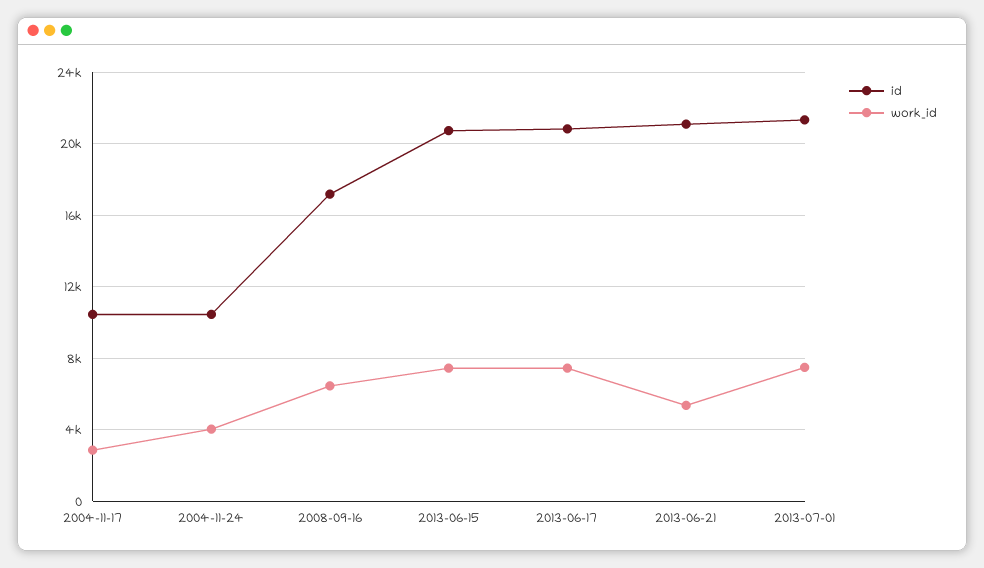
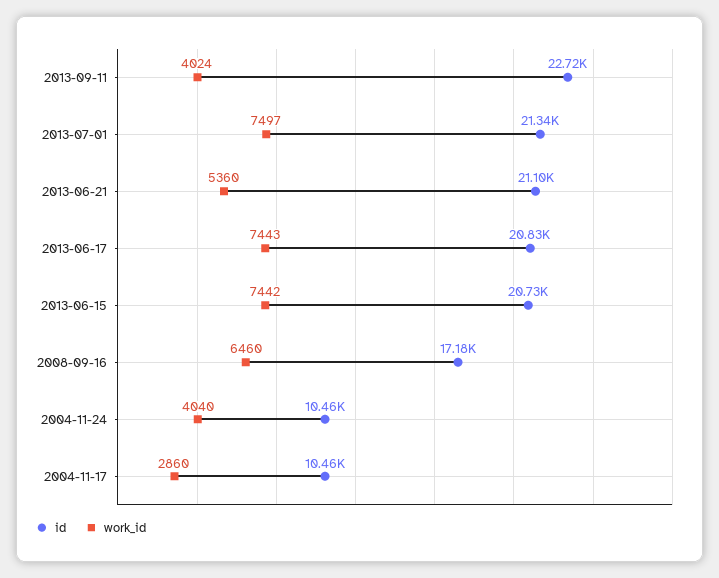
id, 2013-09-11: none -> 22720
work_id, 2013-09-11: none -> 4024

